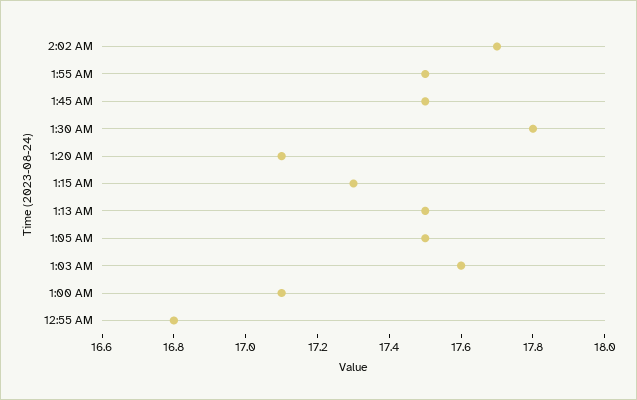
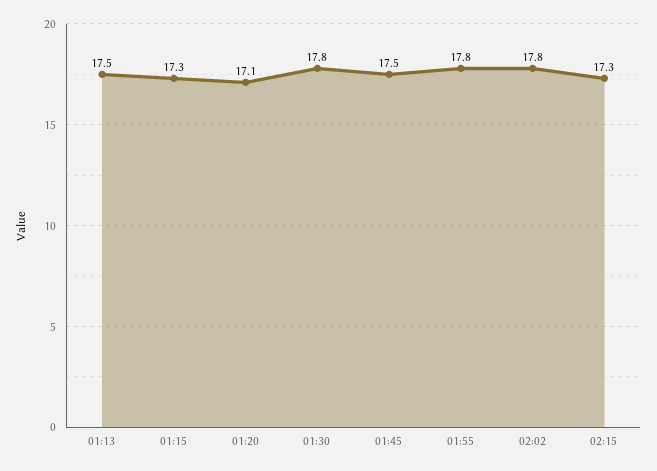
2:02 AM: 17.7 -> 17.8
1:55 AM: 17.5 -> 17.8
1:05 AM: 17.5 -> none
1:03 AM: 17.6 -> none
1:00 AM: 17.1 -> none
12:55 AM: 16.8 -> none
02:15: none -> 17.3

